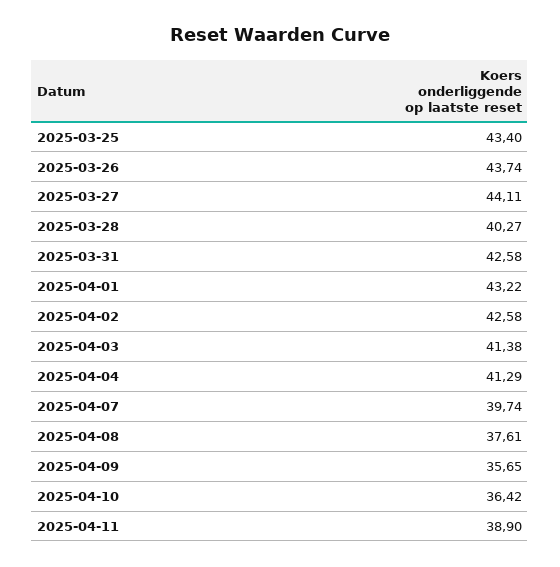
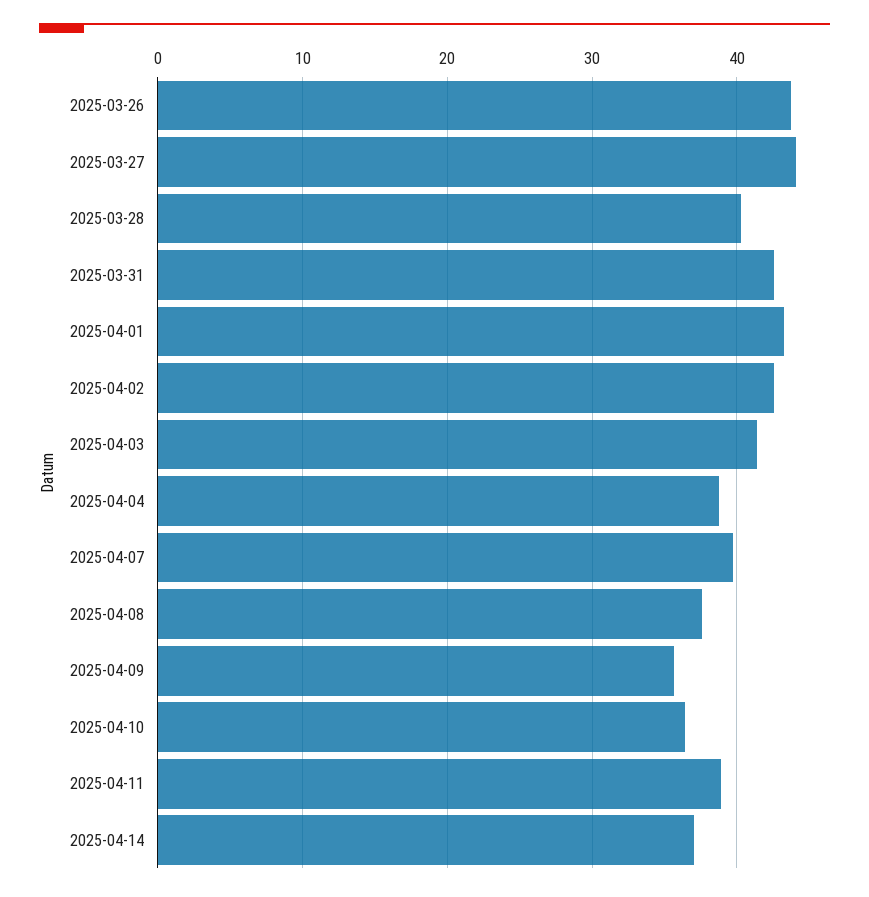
2025-03-25: 43.4 -> none
2025-04-04: 41.29 -> 39
2025-04-14: none -> 37

